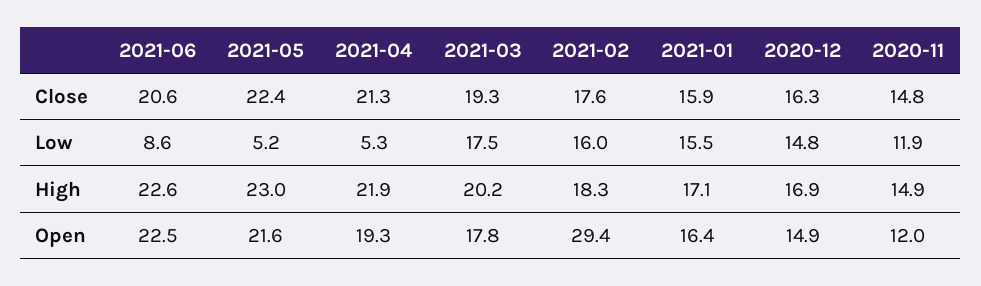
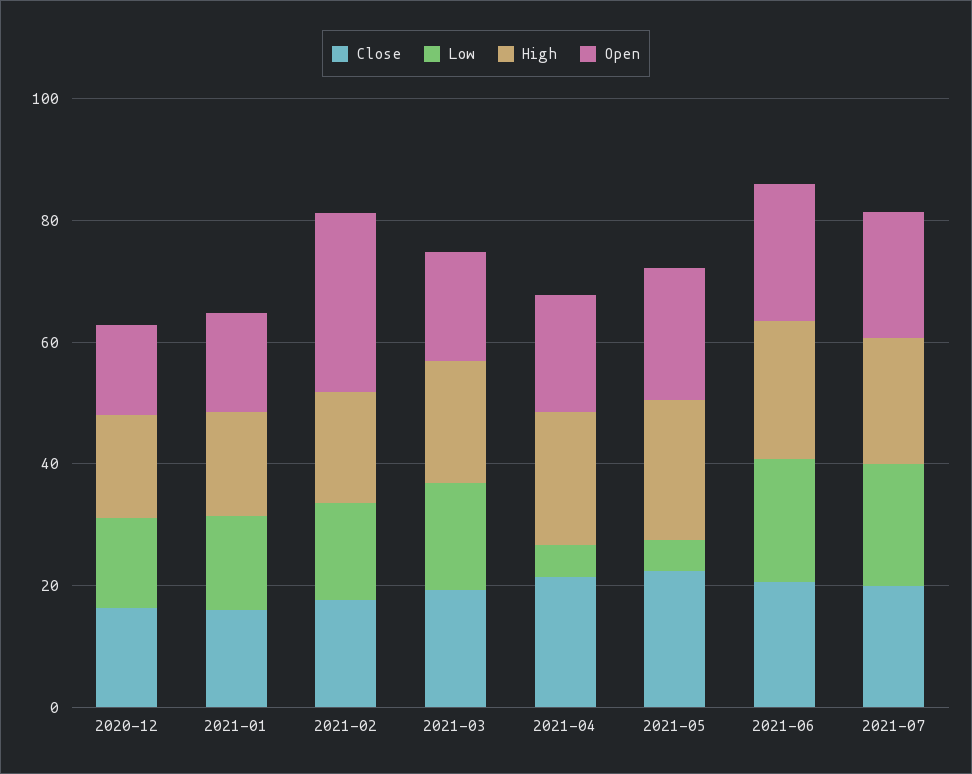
Close, 2020-11: 14.8 -> none
Low, 2021-06: 8.6 -> 20
Low, 2020-11: 11.9 -> none
High, 2020-11: 14.9 -> none
Open, 2020-11: 12 -> none
Close, 2021-07: none -> 20
Low, 2021-07: none -> 20
High, 2021-07: none -> 20
Open, 2021-07: none -> 20

